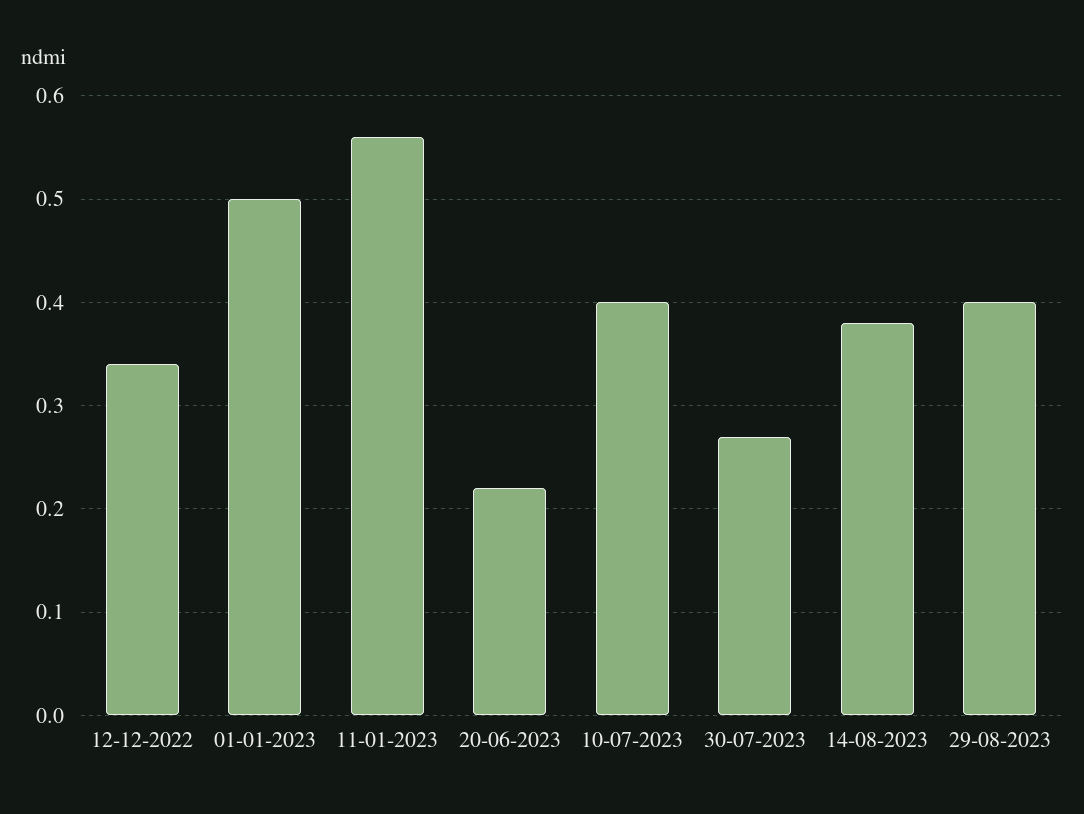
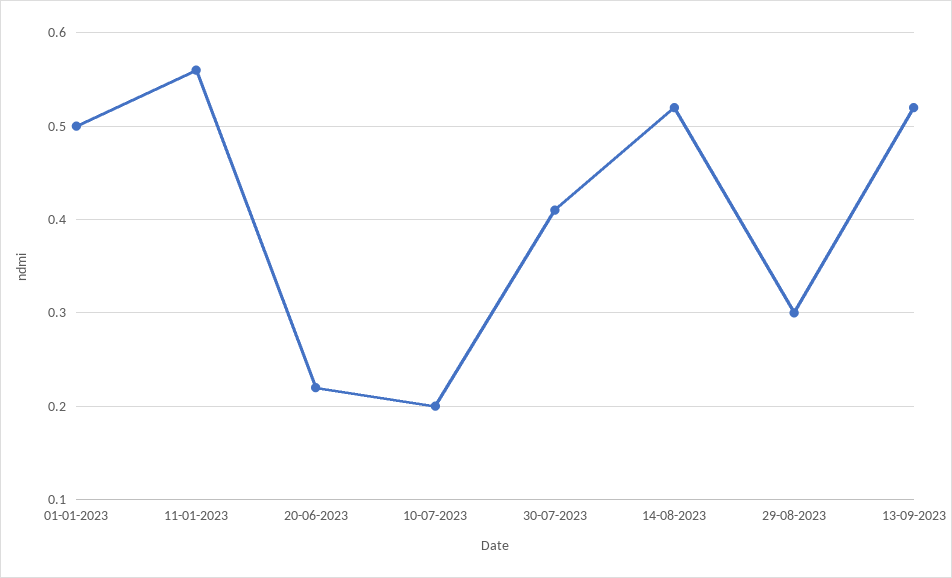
12-12-2022: 0.34 -> none
10-07-2023: 0.4 -> 0.2
30-07-2023: 0.27 -> 0.41
14-08-2023: 0.38 -> 0.52
29-08-2023: 0.4 -> 0.3
13-09-2023: none -> 0.52

